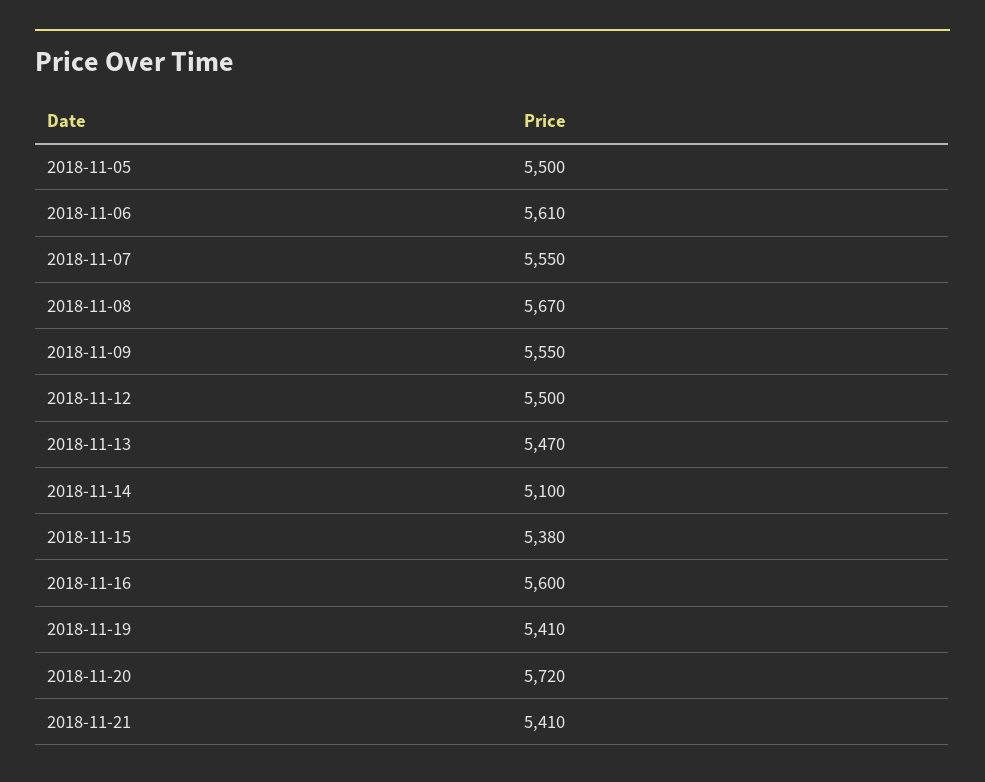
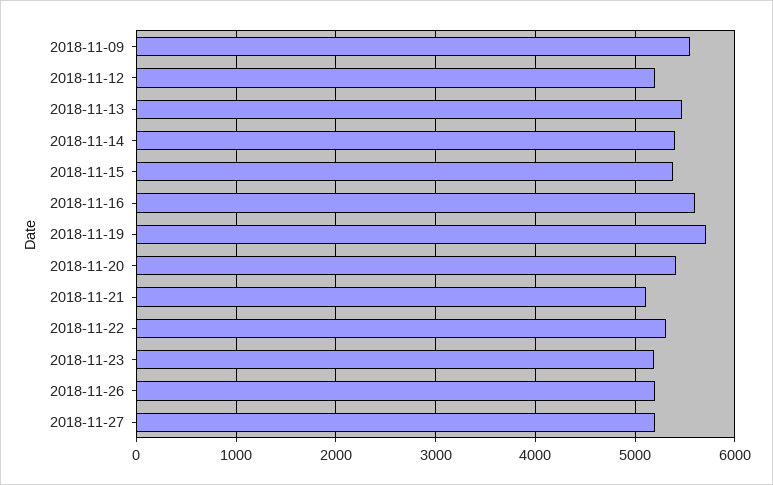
2018-11-05: 5500 -> none
2018-11-06: 5610 -> none
2018-11-07: 5550 -> none
2018-11-08: 5670 -> none
2018-11-12: 5500 -> 5200
2018-11-14: 5100 -> 5400
2018-11-19: 5410 -> 5700
2018-11-20: 5720 -> 5400
2018-11-21: 5410 -> 5100
2018-11-22: none -> 5300
2018-11-23: none -> 5200
2018-11-26: none -> 5200
2018-11-27: none -> 5200

